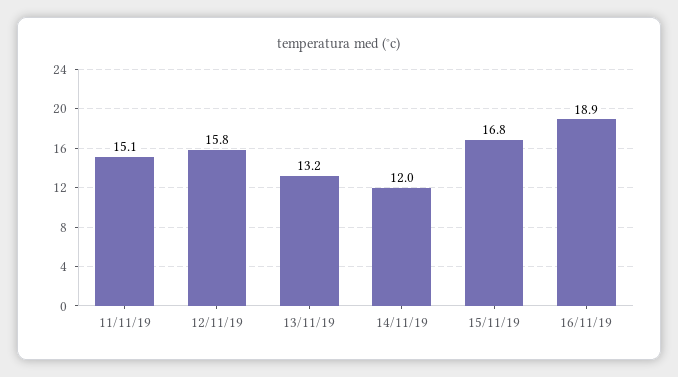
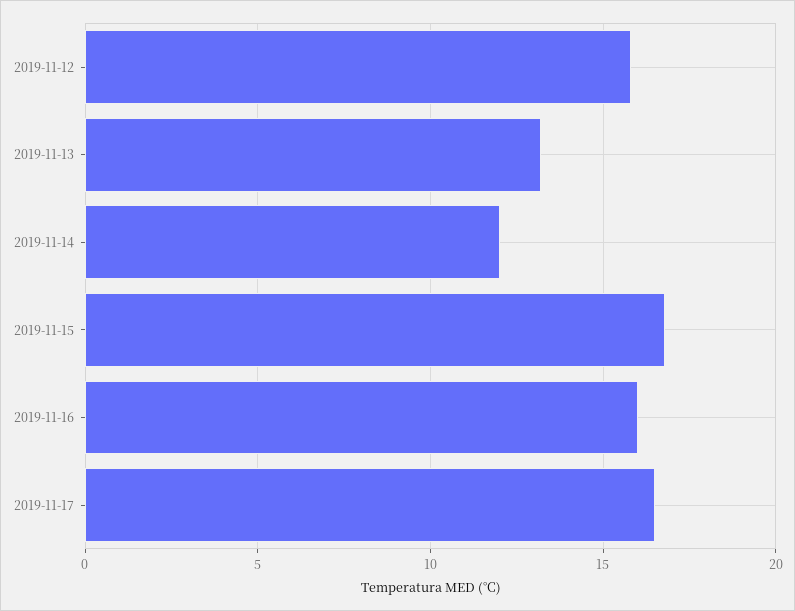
11/11/19: 15.1 -> none
16/11/19: 18.9 -> 16
2019-11-17: none -> 16.5

